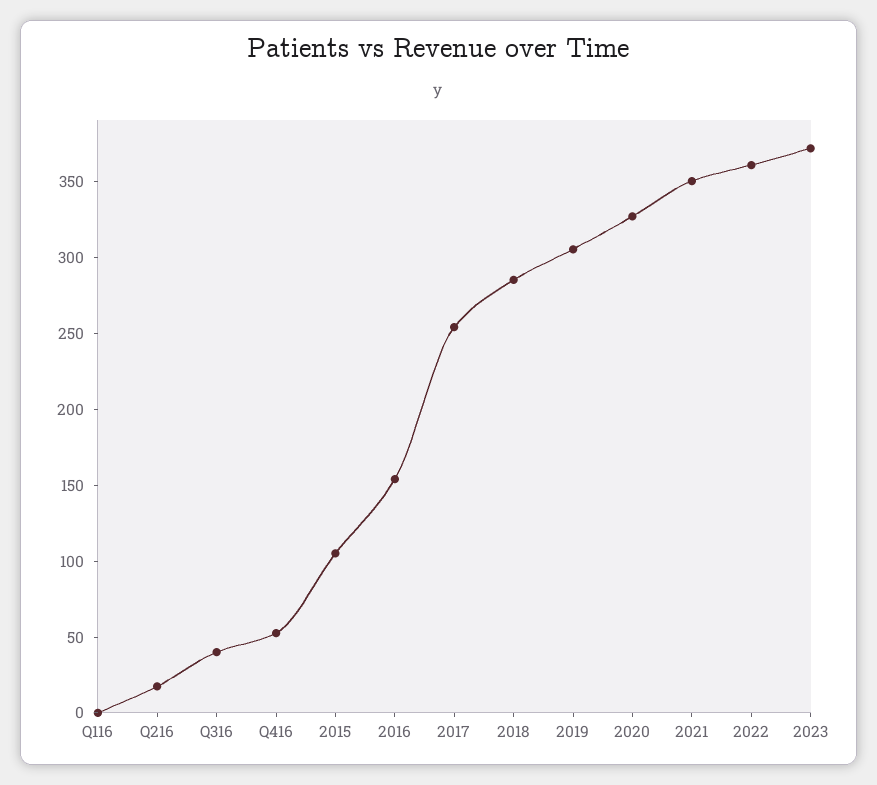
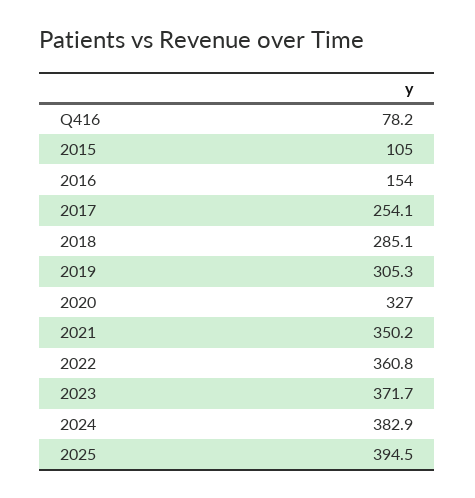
Q116: 0 -> none
Q216: 20 -> none
Q316: 40 -> none
Q416: 50 -> 78.2
2024: none -> 382.9
2025: none -> 394.5

